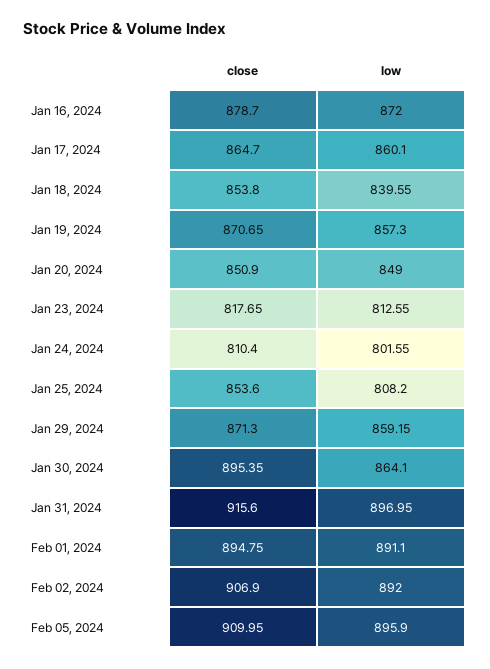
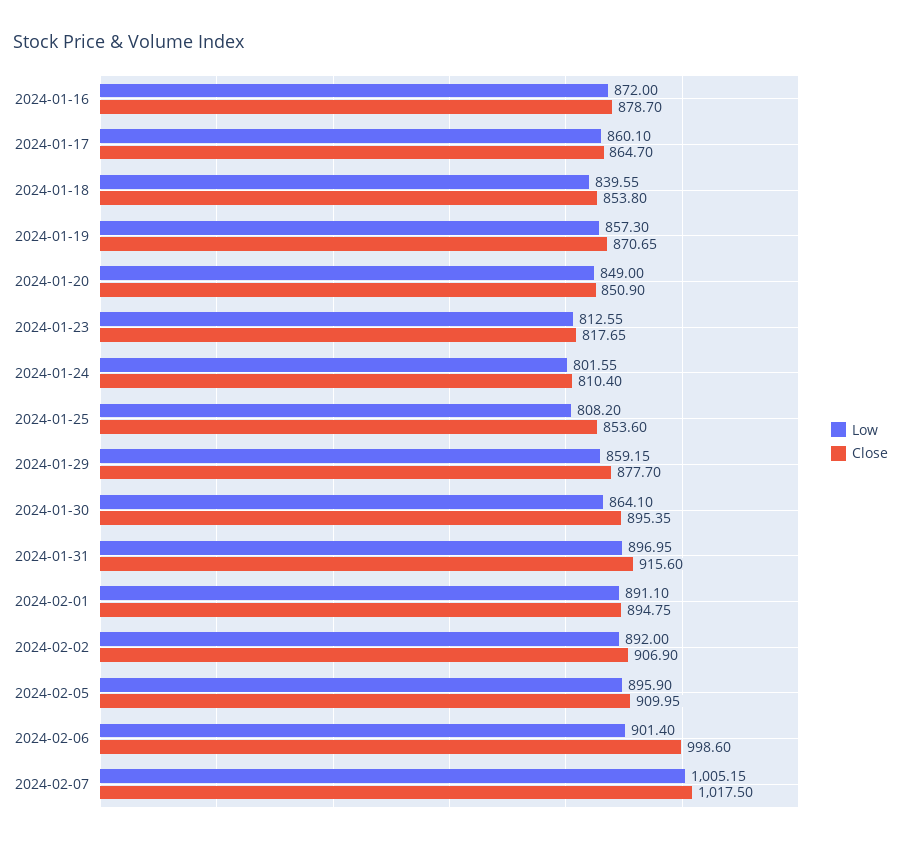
close, Jan 29, 2024: 871.3 -> 877.7
low, 2024-02-06: none -> 901.4
close, 2024-02-06: none -> 998.6
low, 2024-02-07: none -> 1005.15
close, 2024-02-07: none -> 1017.5

